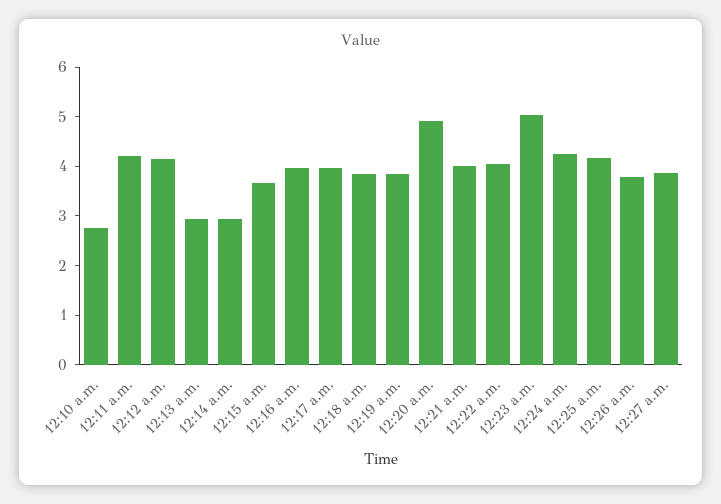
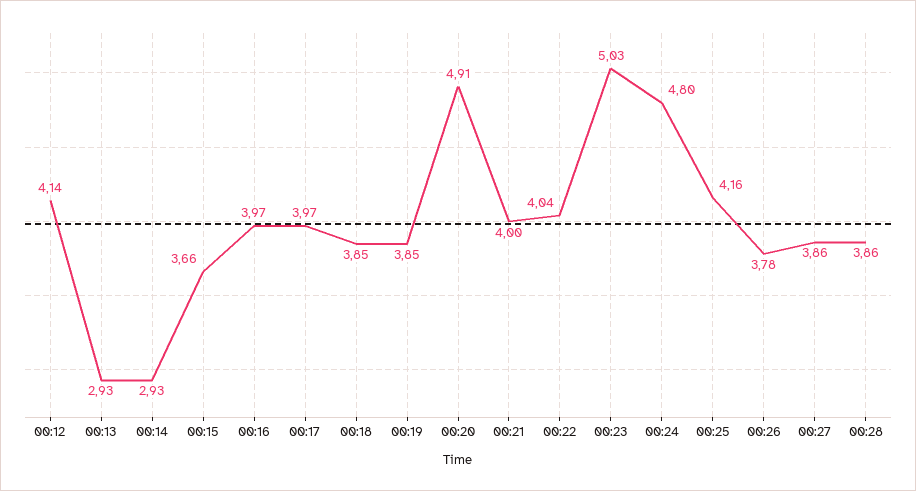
12:10 a.m.: 2.8 -> none
12:11 a.m.: 4.2 -> none
12:24 a.m.: 4.2 -> 4.8
00:28: none -> 3.86

